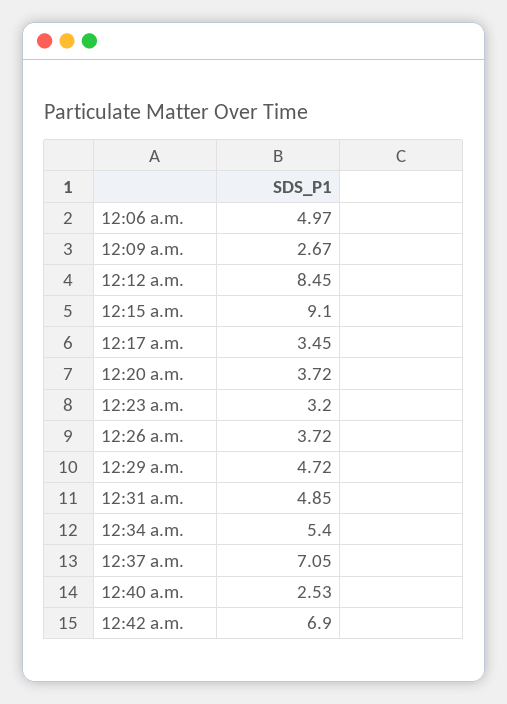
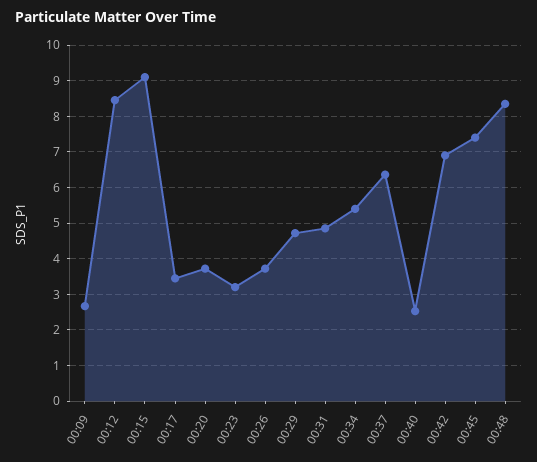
12:06 a.m.: 4.97 -> none
12:37 a.m.: 7.05 -> 6.4
00:45: none -> 7.4
00:48: none -> 8.4

